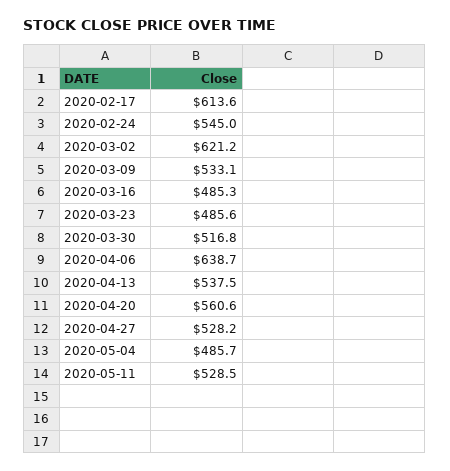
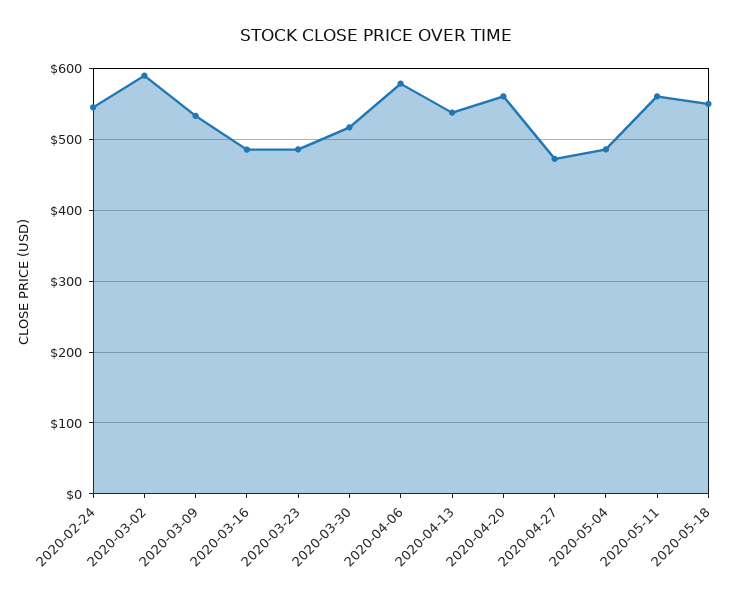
2020-02-17: 613.6 -> none
2020-03-02: 621.2 -> 590
2020-04-06: 638.7 -> 580
2020-04-27: 528.2 -> 470
2020-05-11: 528.5 -> 560
2020-05-18: none -> 550

